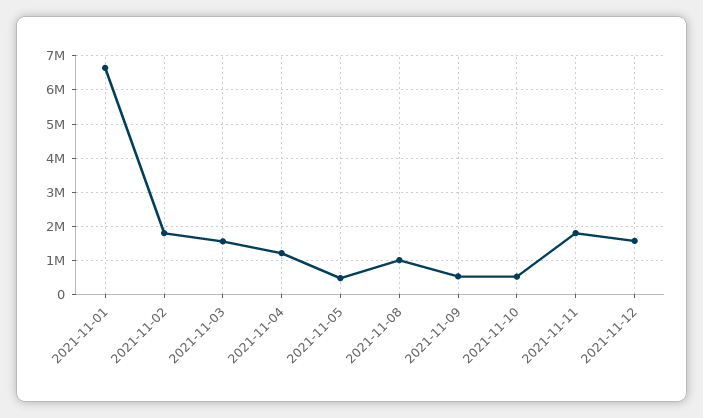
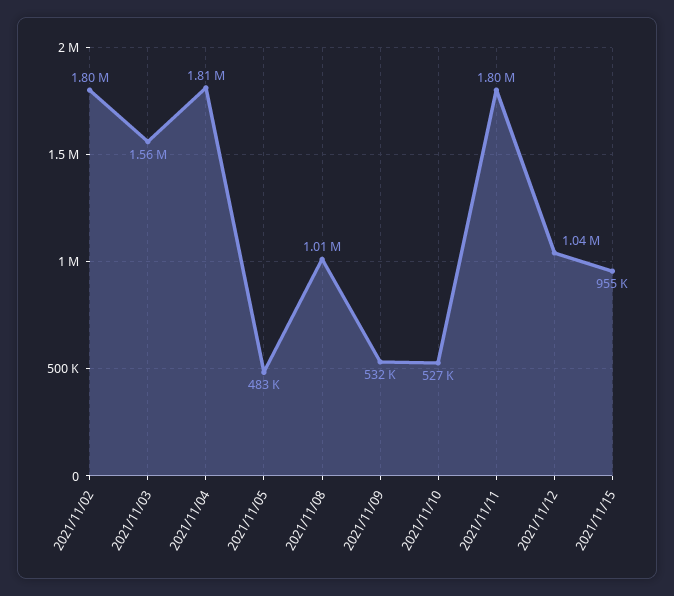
2021-11-01: 6600000 -> none
2021-11-04: 1200000 -> 1810000
2021-11-12: 1600000 -> 1040000
2021/11/15: none -> 955000

